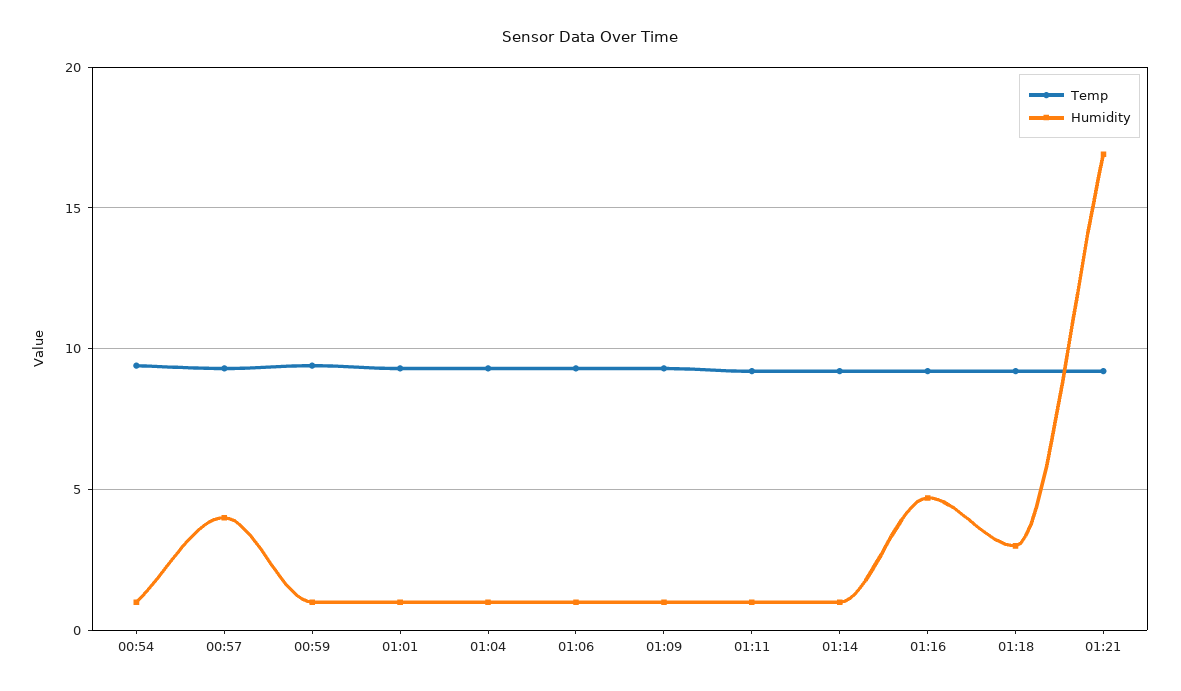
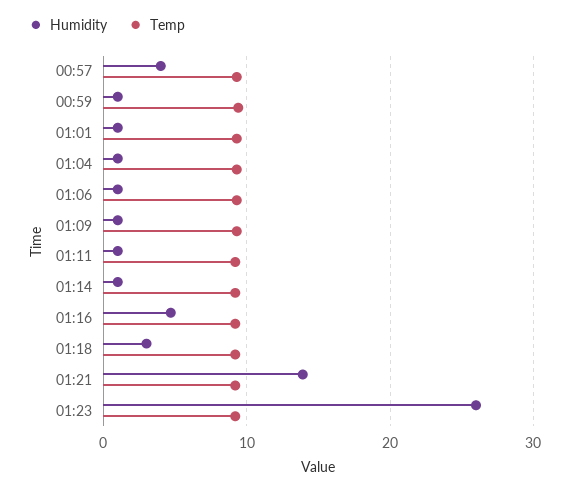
Temp, 00:54: 9.5 -> none
Humidity, 00:54: 1 -> none
Humidity, 01:21: 17 -> 14
Humidity, 01:23: none -> 26
Temp, 01:23: none -> 9

